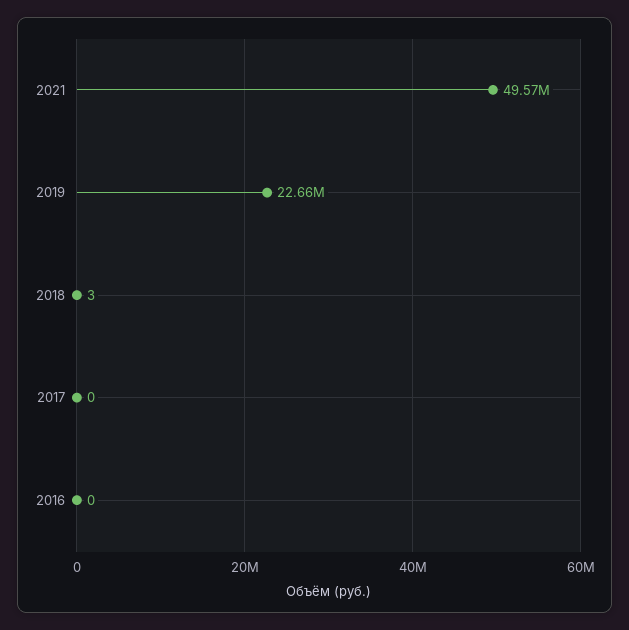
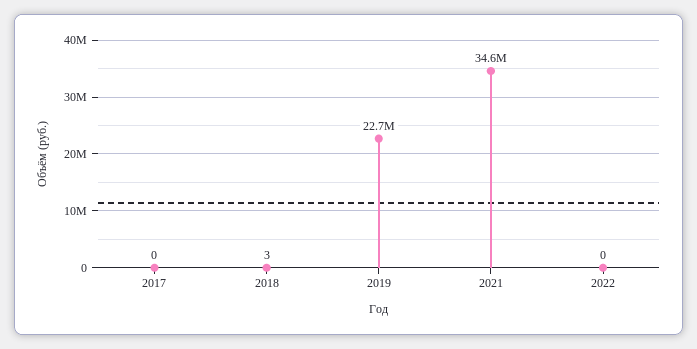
2021: 49570000 -> 34600000
2016: 0 -> none
2022: none -> 0

